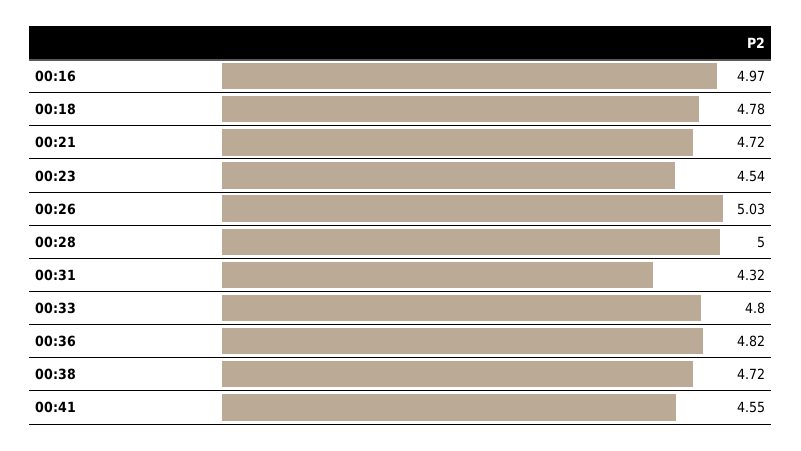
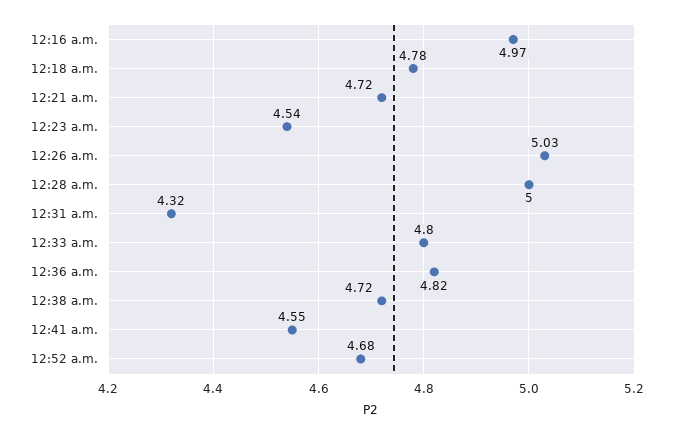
12:52 a.m.: none -> 4.68

